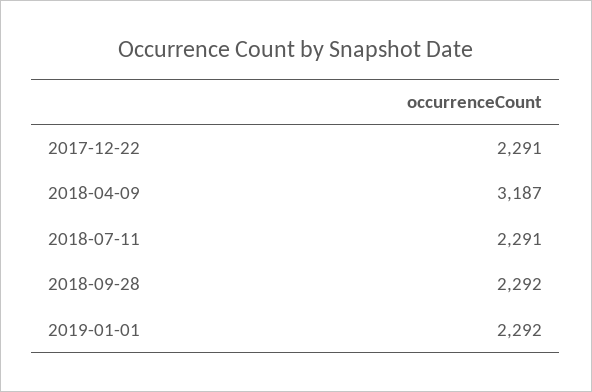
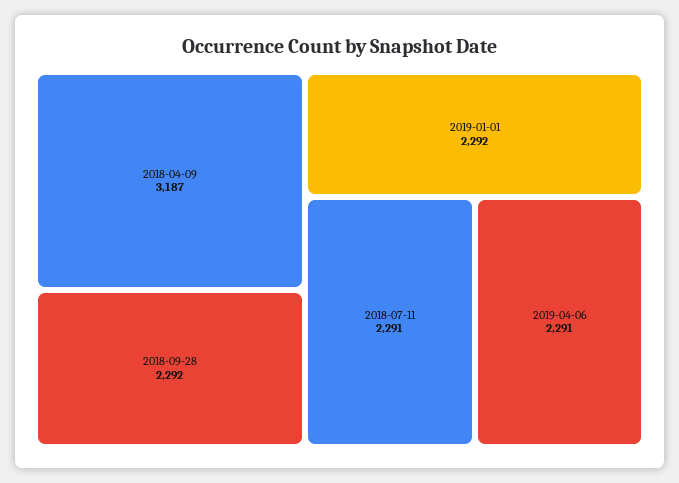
2017-12-22: 2291 -> none
2019-04-06: none -> 2291

